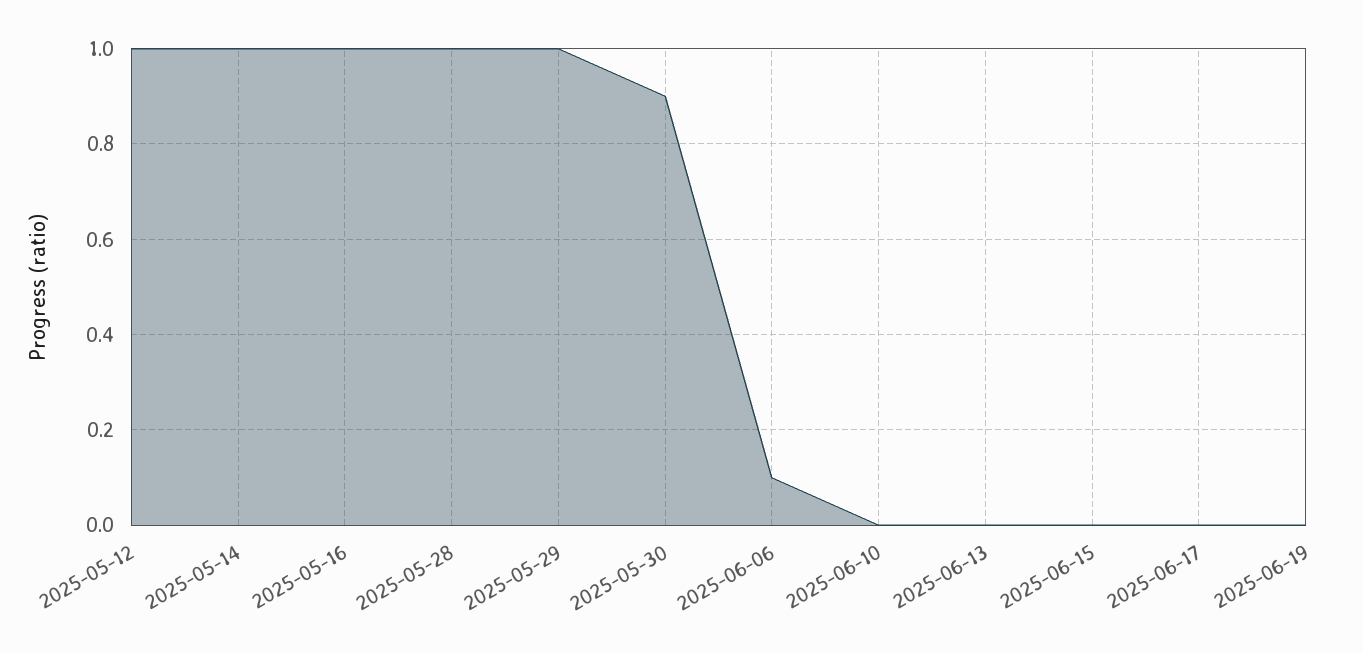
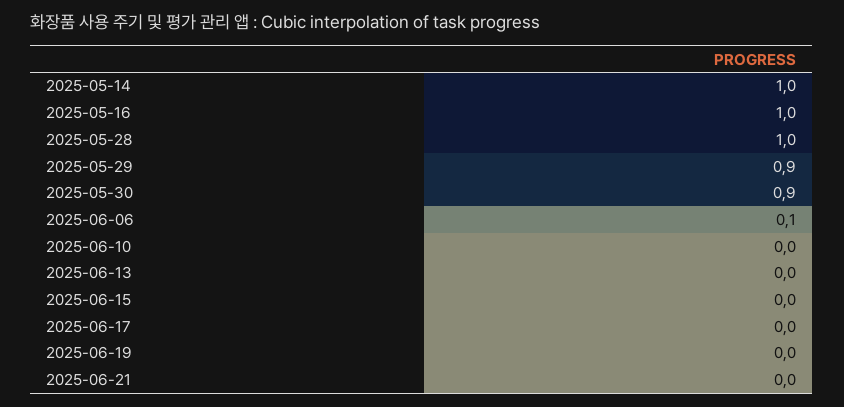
2025-05-12: 1 -> none
2025-05-29: 1 -> 0.9
2025-06-21: none -> 0

